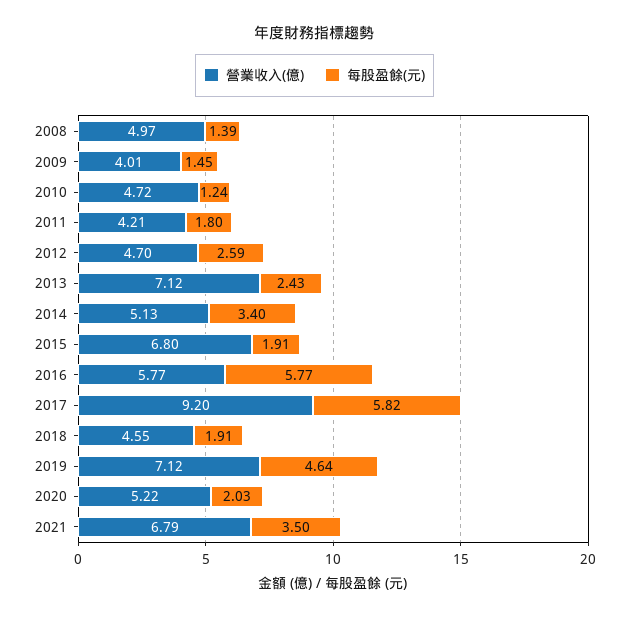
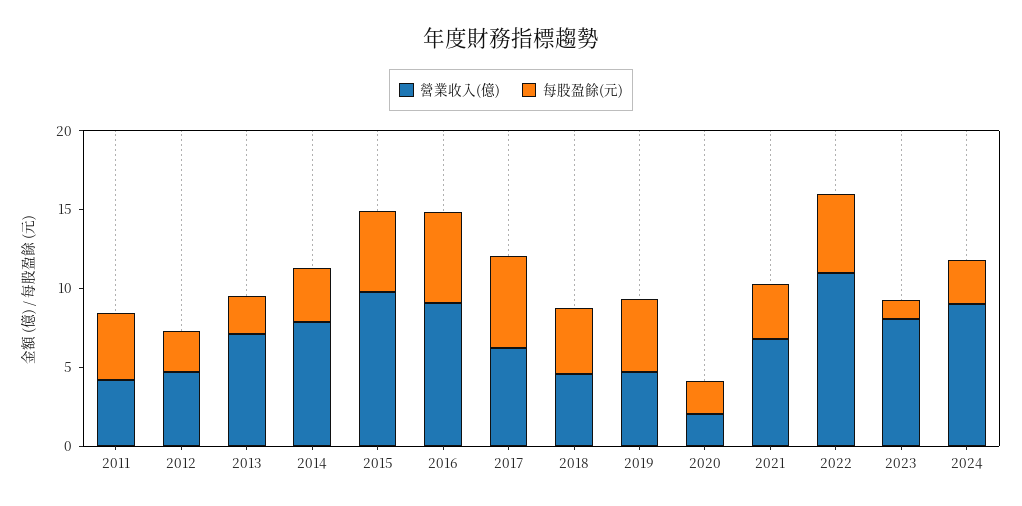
營業收入(億), 2008: 4.97 -> none
每股盈餘(元), 2008: 1.39 -> none
營業收入(億), 2009: 4.01 -> none
每股盈餘(元), 2009: 1.45 -> none
營業收入(億), 2010: 4.72 -> none
每股盈餘(元), 2010: 1.24 -> none
每股盈餘(元), 2011: 1.8 -> 4
營業收入(億), 2014: 5.13 -> 8
營業收入(億), 2015: 6.8 -> 10
每股盈餘(元), 2015: 1.91 -> 5
營業收入(億), 2016: 5.77 -> 9
營業收入(億), 2017: 9.2 -> 6
每股盈餘(元), 2018: 1.91 -> 4
營業收入(億), 2019: 7.12 -> 5
營業收入(億), 2020: 5.22 -> 2
營業收入(億), 2022: none -> 11
每股盈餘(元), 2022: none -> 5
營業收入(億), 2023: none -> 8
每股盈餘(元), 2023: none -> 1
營業收入(億), 2024: none -> 9
每股盈餘(元), 2024: none -> 3

